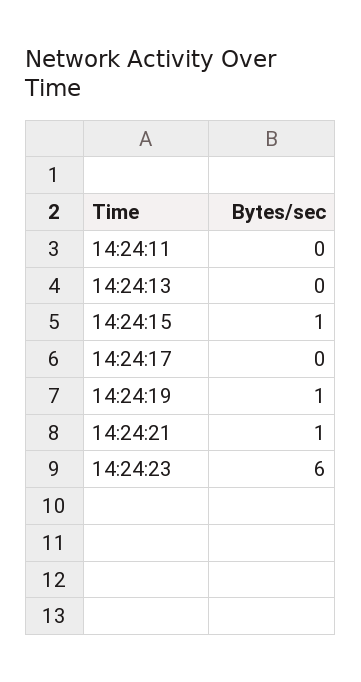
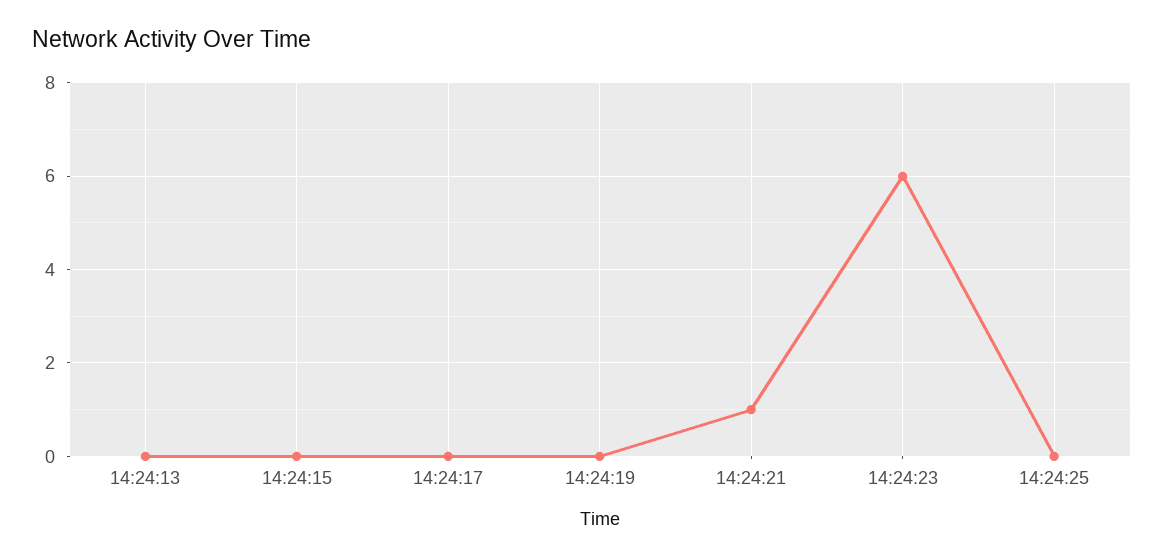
14:24:11: 0 -> none
14:24:15: 1 -> 0
14:24:19: 1 -> 0
14:24:25: none -> 0

